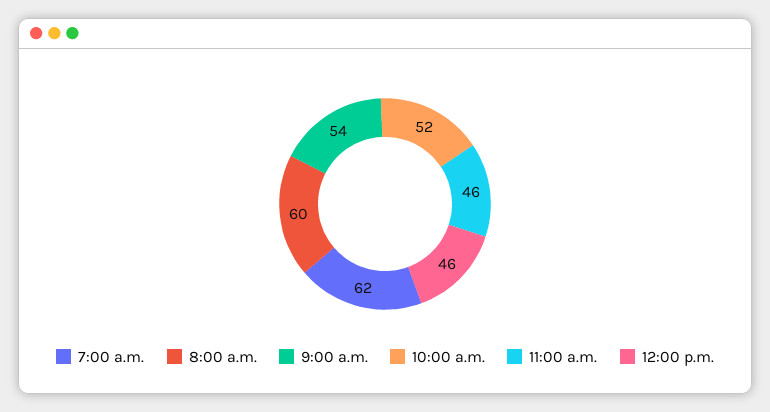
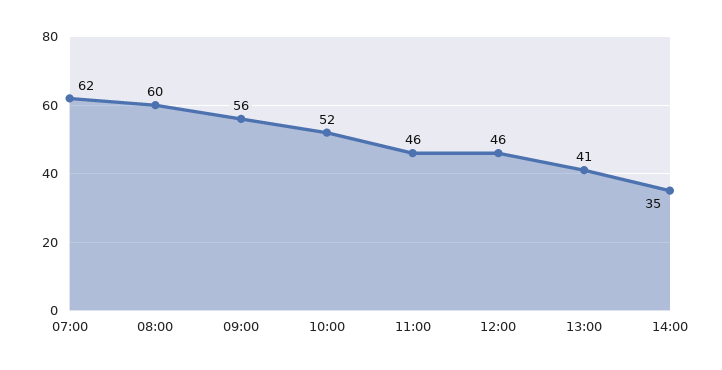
9:00 a.m.: 54 -> 56
13:00: none -> 41
14:00: none -> 35

